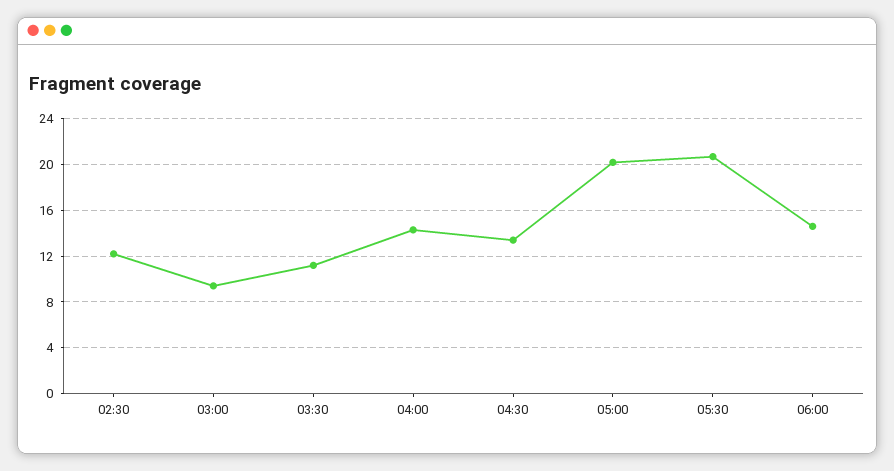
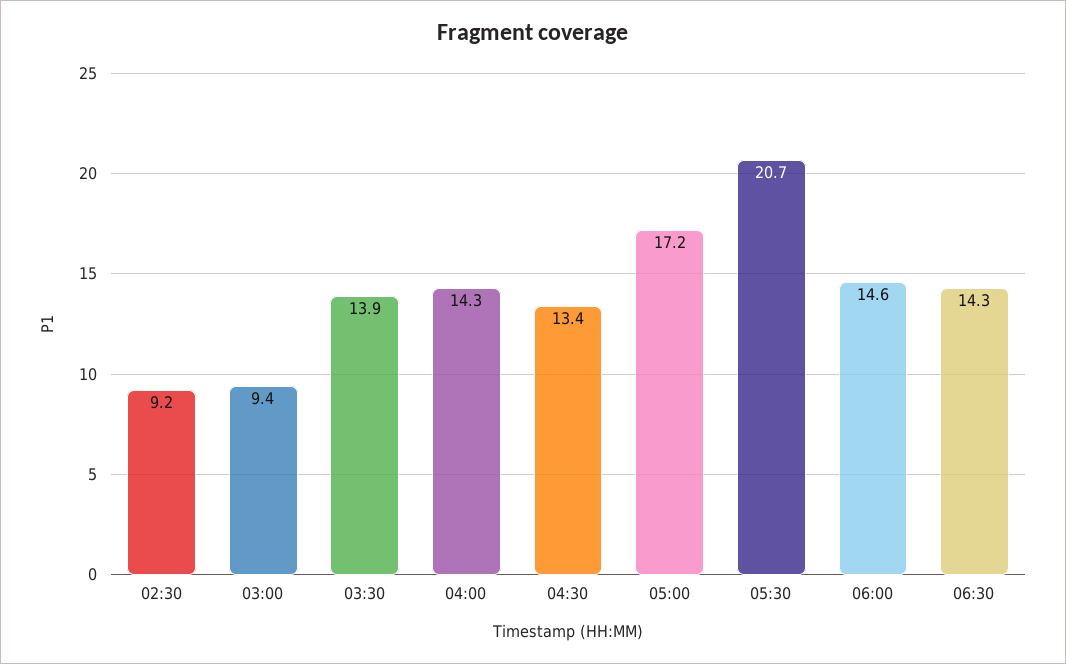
02:30: 12 -> 9.2
03:30: 11 -> 13.9
05:00: 20 -> 17.2
06:30: none -> 14.3

